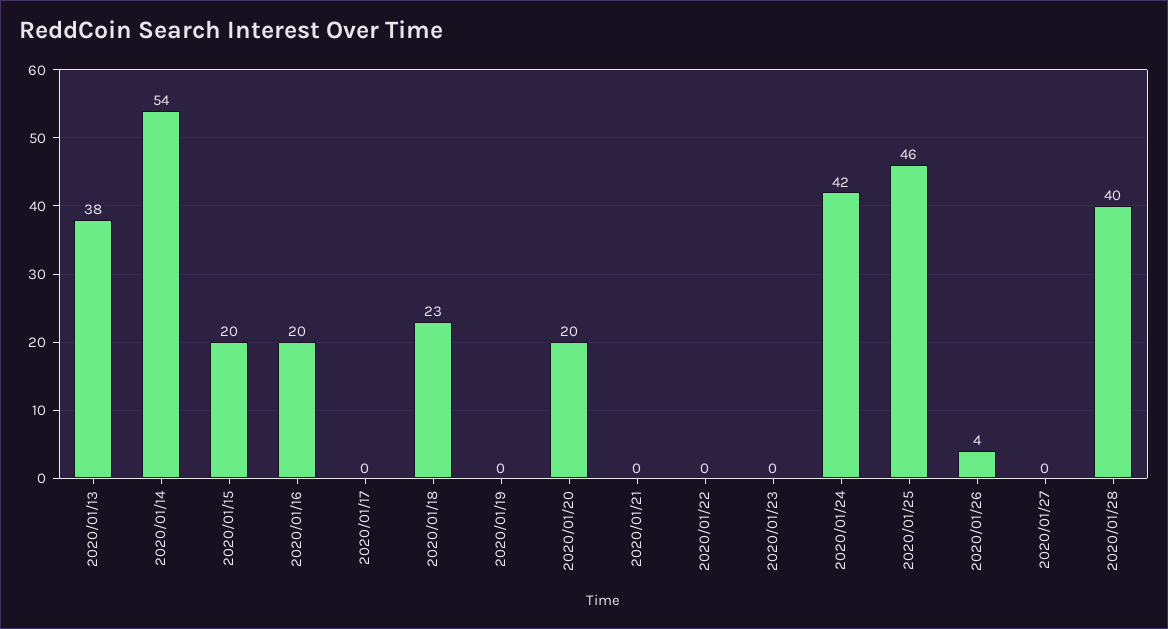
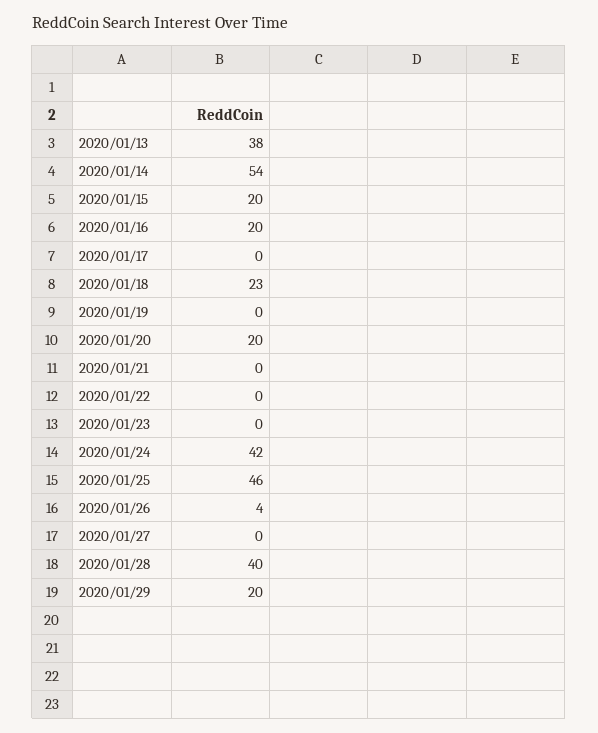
2020/01/29: none -> 20

